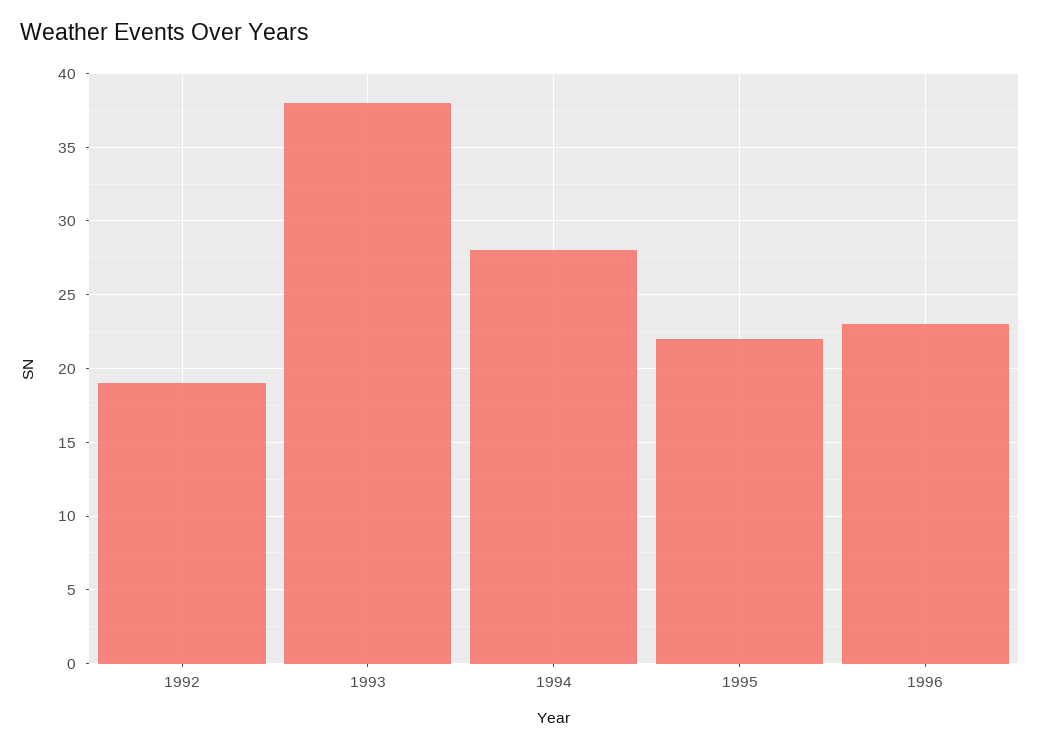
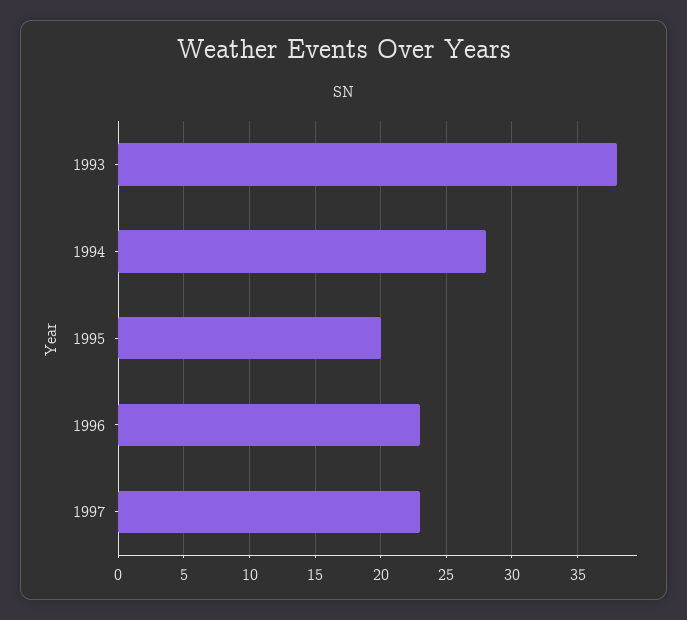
1992: 19 -> none
1995: 22 -> 20
1997: none -> 23

